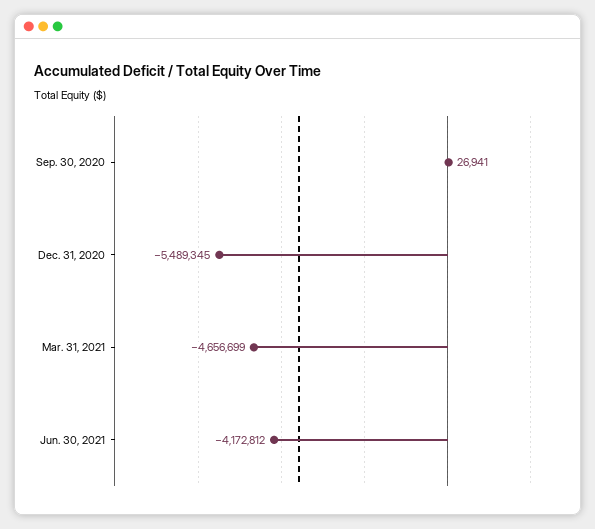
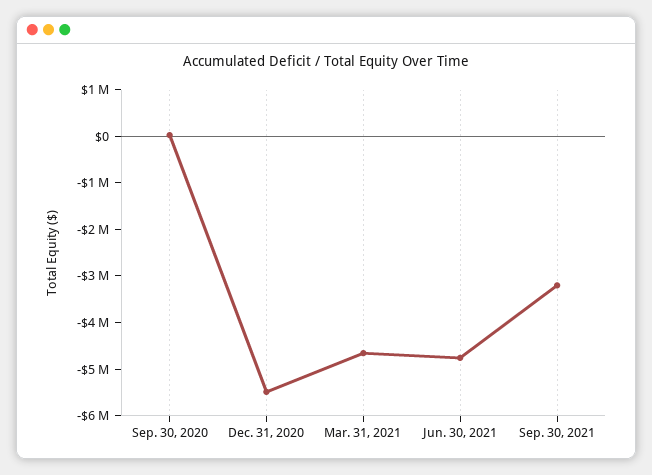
Jun. 30, 2021: -4172812 -> -4800000
Sep. 30, 2021: none -> -3200000

